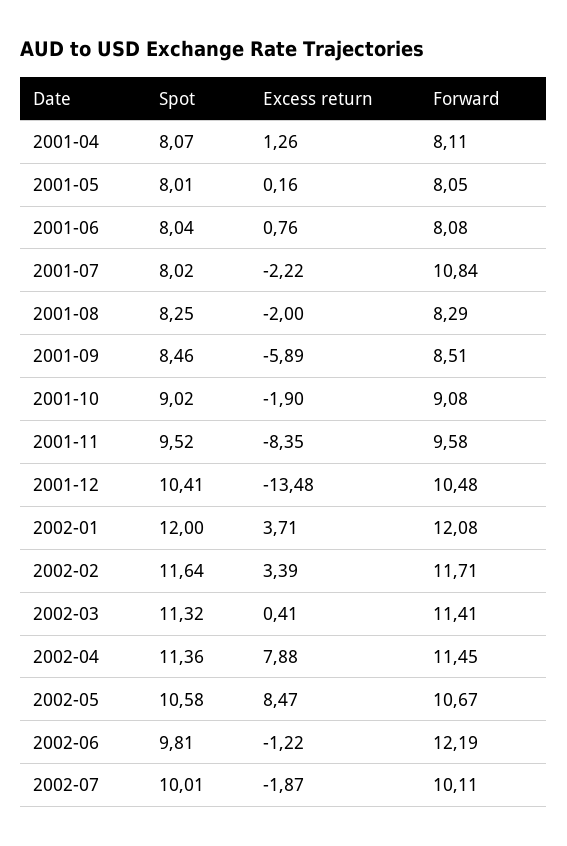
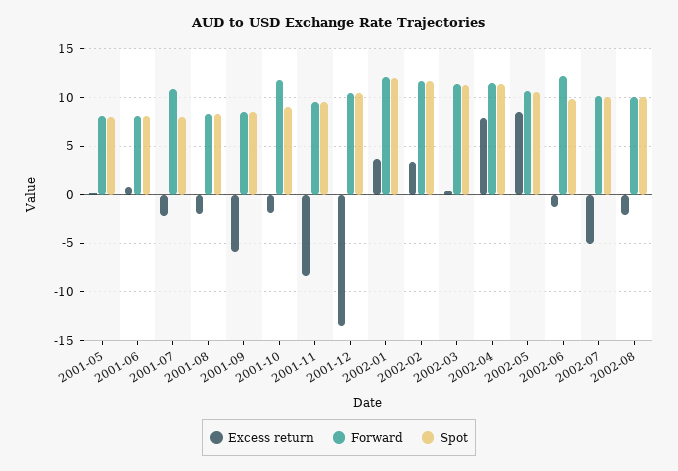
Spot, 2001-04: 8.07 -> none
Excess return, 2001-04: 1.26 -> none
Forward, 2001-04: 8.11 -> none
Forward, 2001-10: 9.08 -> 12
Excess return, 2002-07: -1.87 -> -5
Excess return, 2002-08: none -> -2
Forward, 2002-08: none -> 10
Spot, 2002-08: none -> 10

